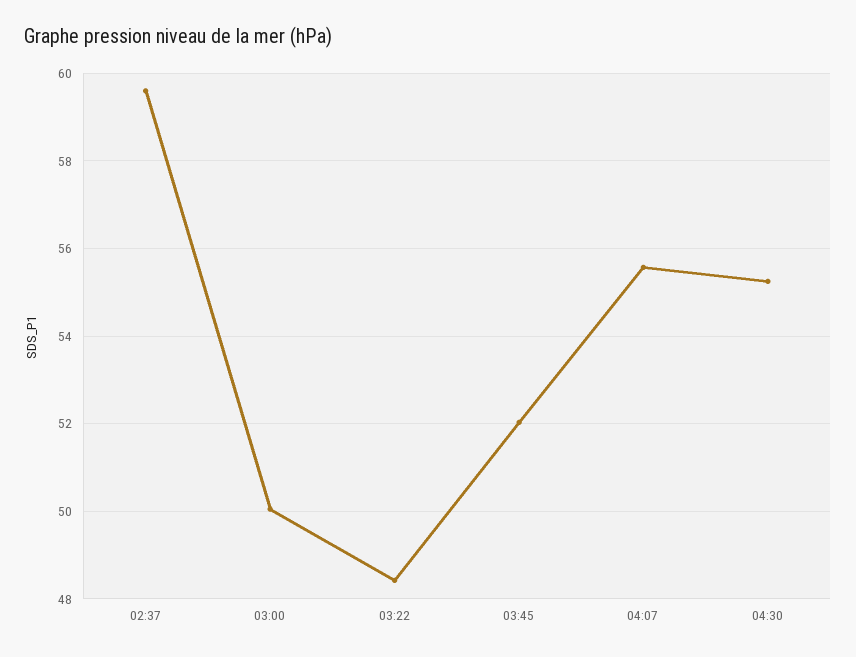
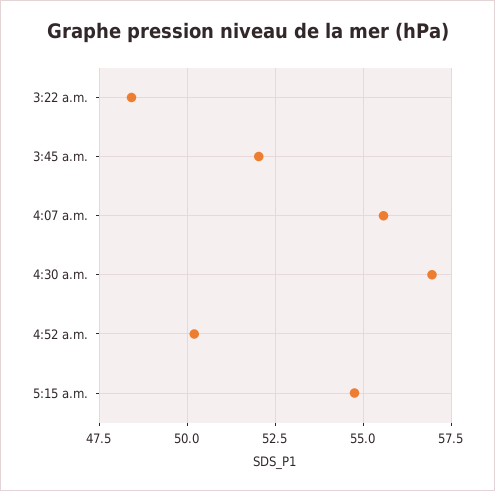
02:37: 59.6 -> none
03:00: 50 -> none
04:30: 55.2 -> 57
4:52 a.m.: none -> 50.25
5:15 a.m.: none -> 54.75

